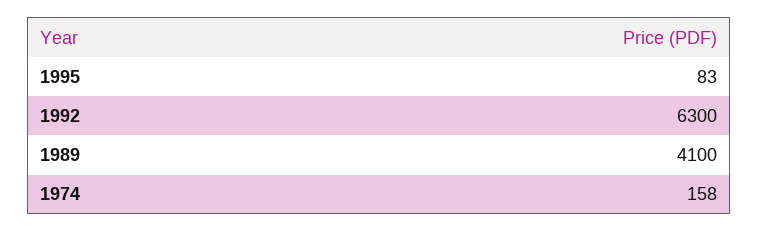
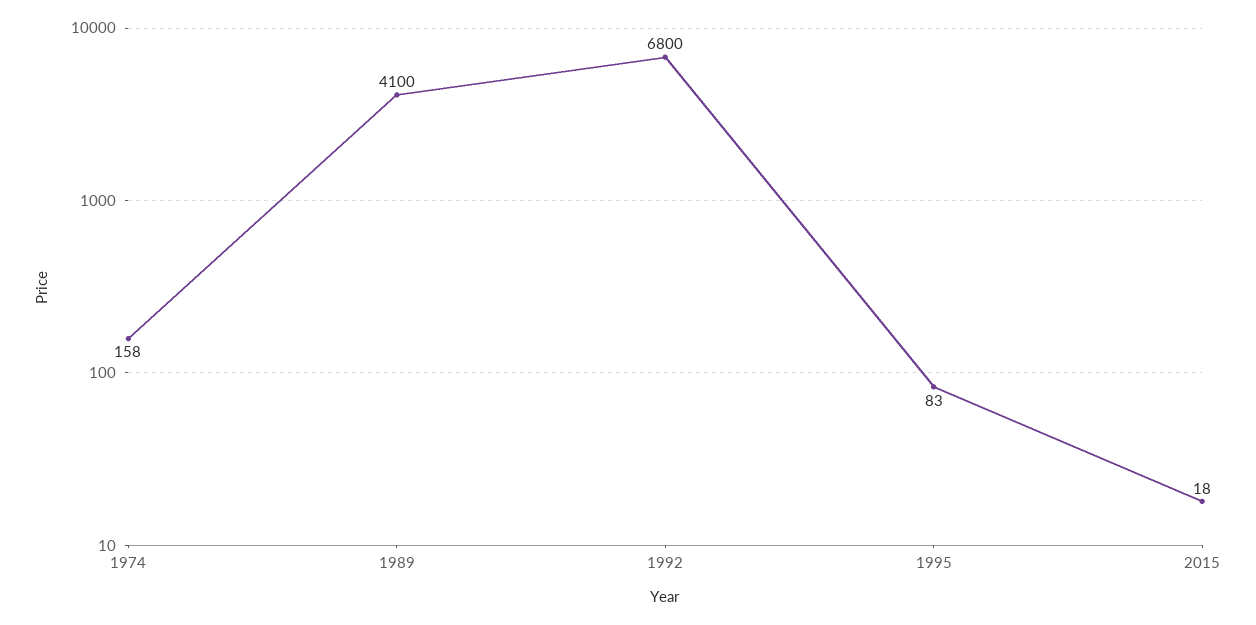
1992: 6300 -> 6800
2015: none -> 18

